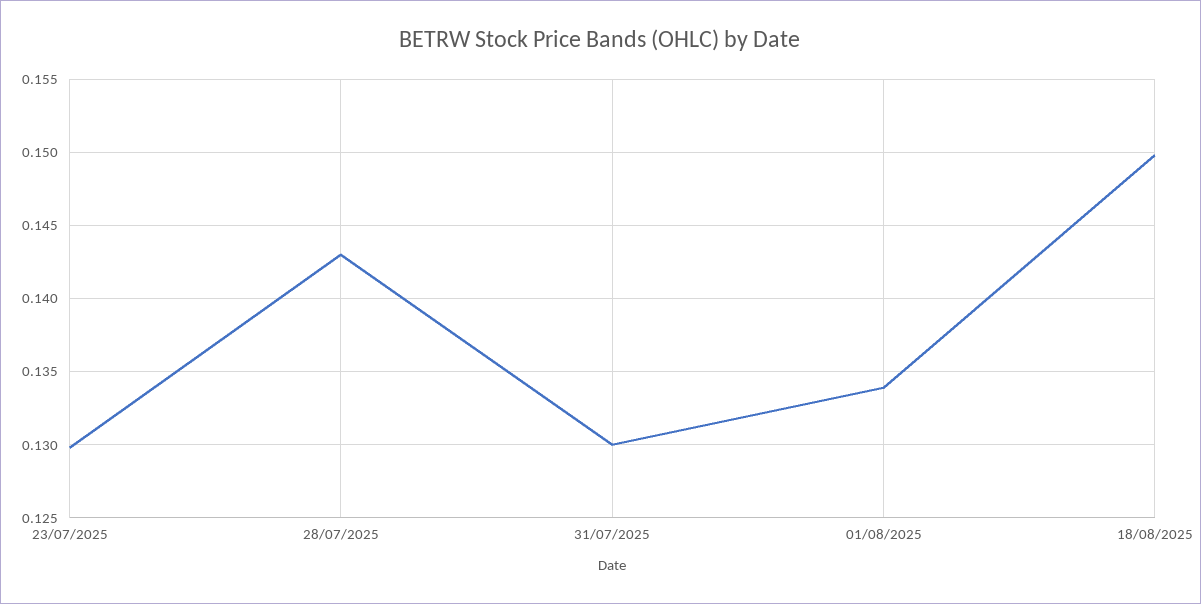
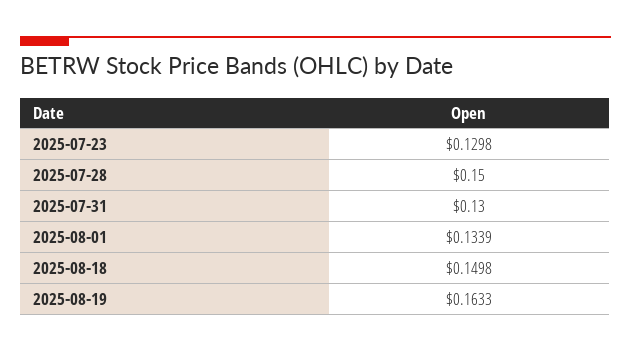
28/07/2025: 0.143 -> 0.15
2025-08-19: none -> 0.1633

